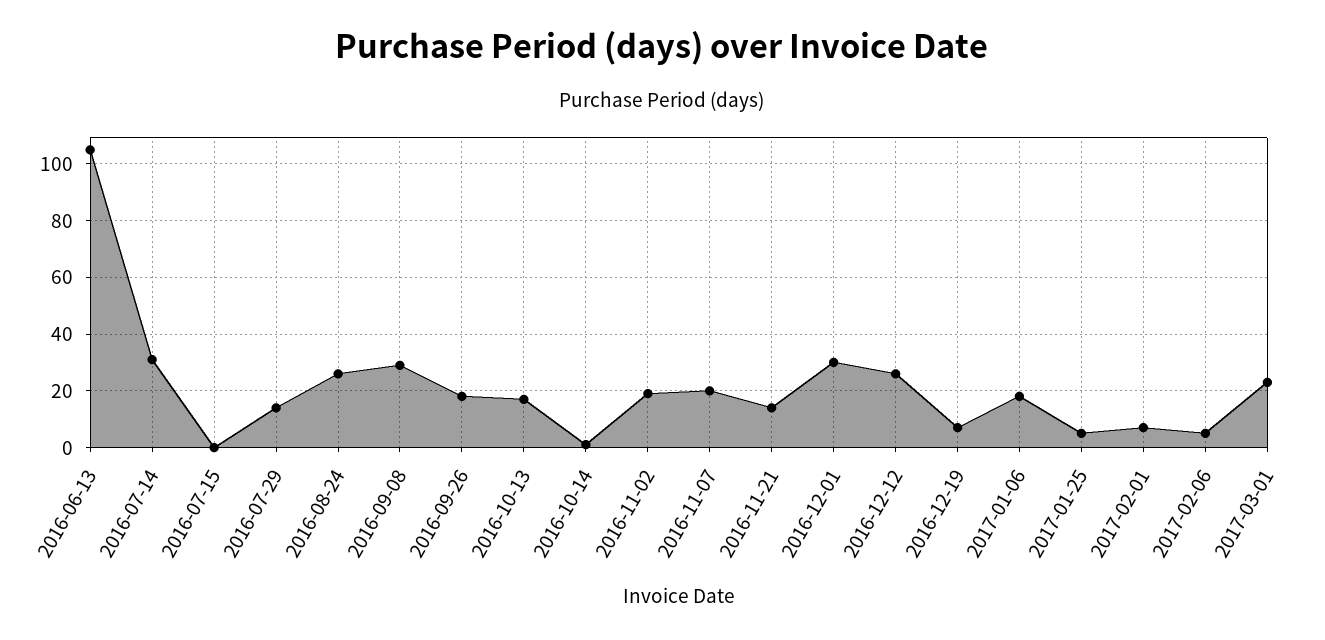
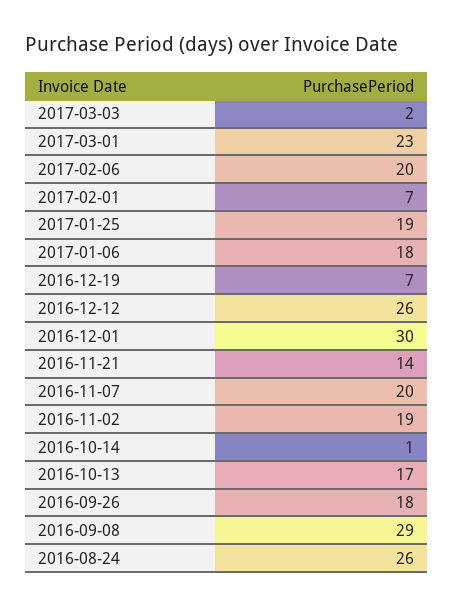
2016-06-13: 105 -> none
2016-07-14: 30 -> none
2016-07-15: 0 -> none
2016-07-29: 15 -> none
2017-01-25: 5 -> 19
2017-02-06: 5 -> 20
2017-03-03: none -> 2

